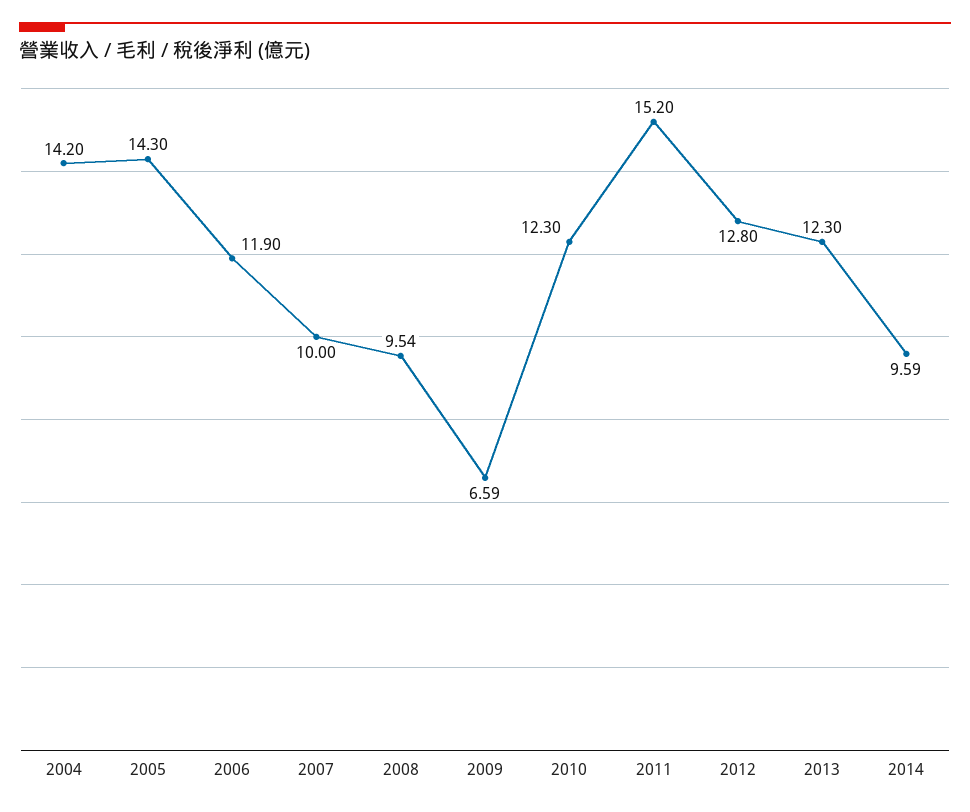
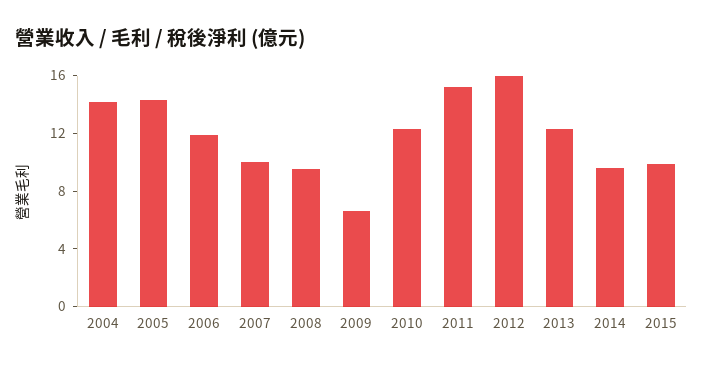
2012: 12.8 -> 16
2015: none -> 10

